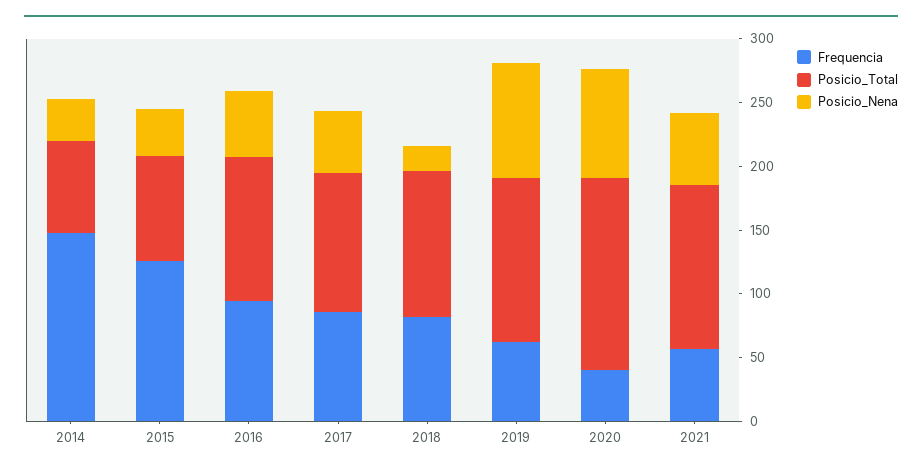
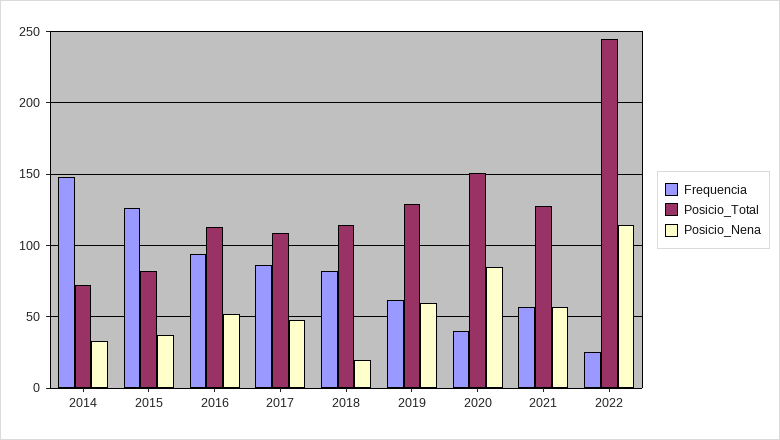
Posicio_Nena, 2019: 90 -> 60
Frequencia, 2022: none -> 25
Posicio_Total, 2022: none -> 245
Posicio_Nena, 2022: none -> 115

